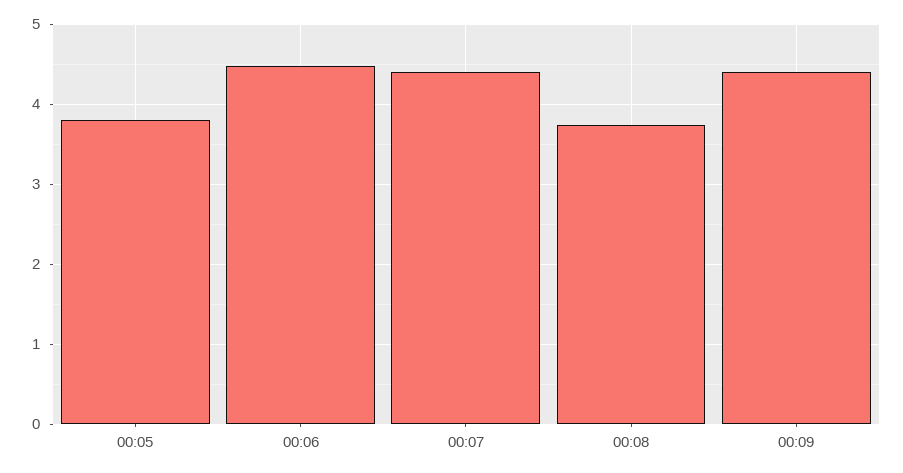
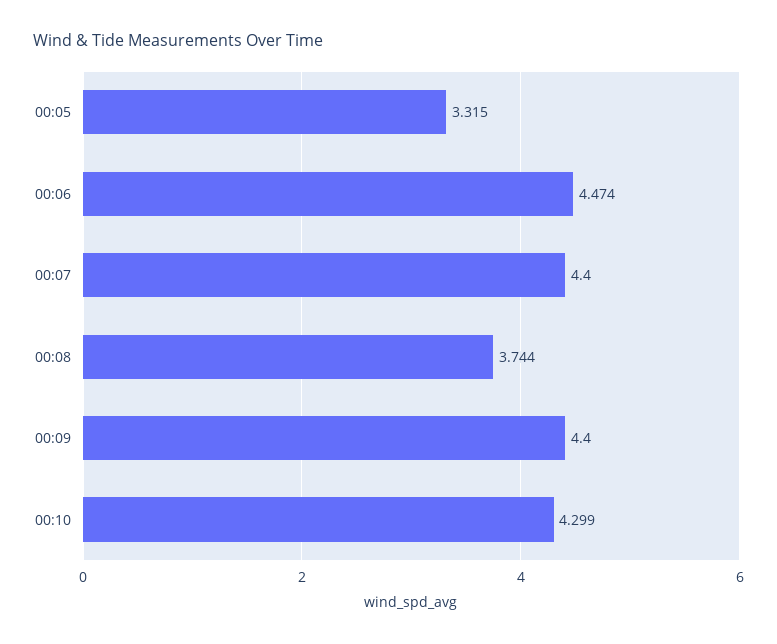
00:05: 3.8 -> 3.315
00:10: none -> 4.299

